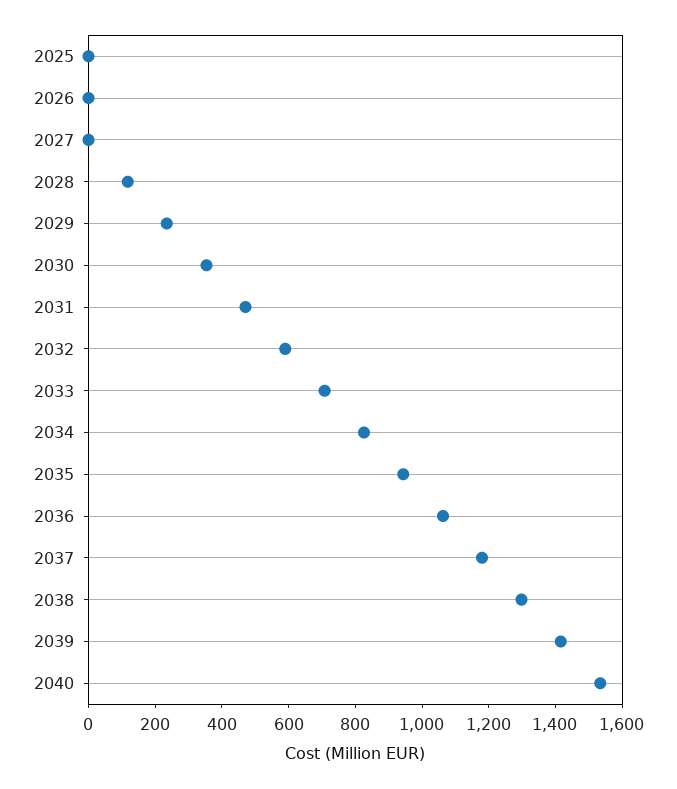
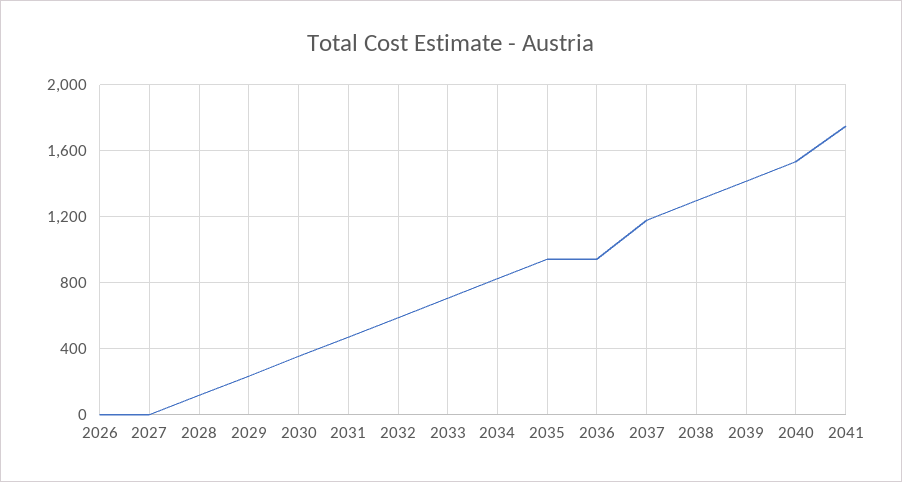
2025: 0 -> none
2036: 1050 -> 950
2041: none -> 1750

